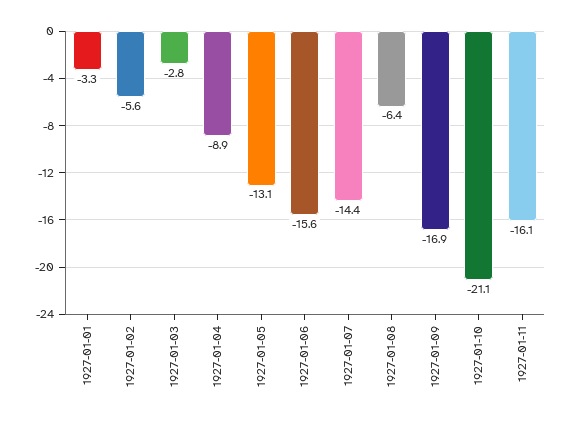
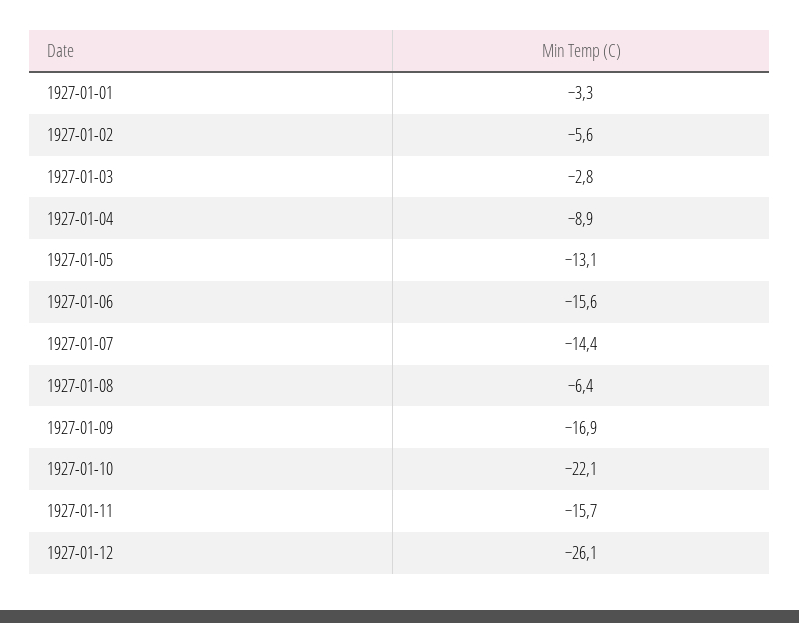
1927-01-10: -21.1 -> -22.1
1927-01-11: -16.1 -> -15.7
1927-01-12: none -> -26.1

